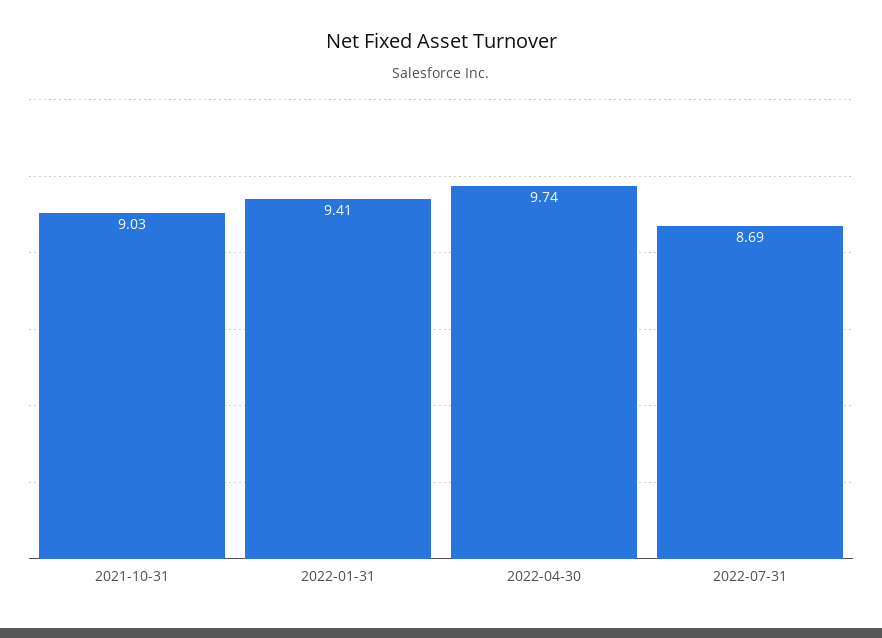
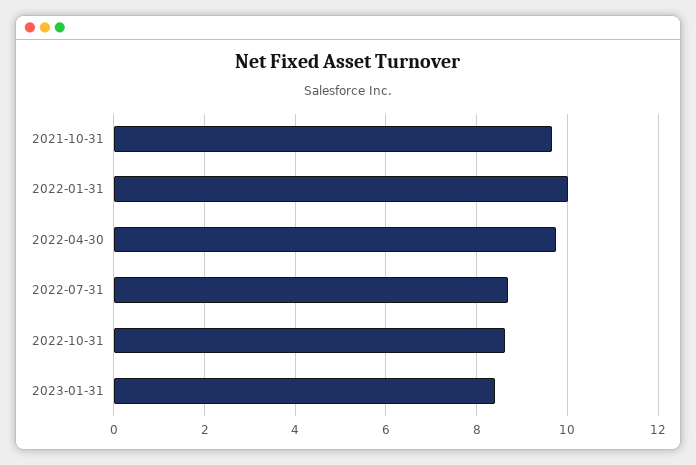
2021-10-31: 9.03 -> 9.6
2022-01-31: 9.41 -> 10
2022-10-31: none -> 8.6
2023-01-31: none -> 8.4

